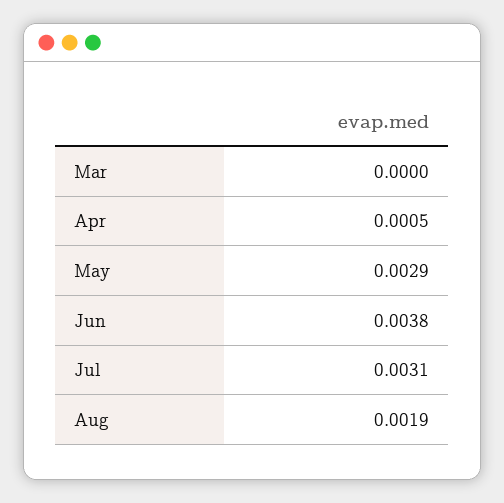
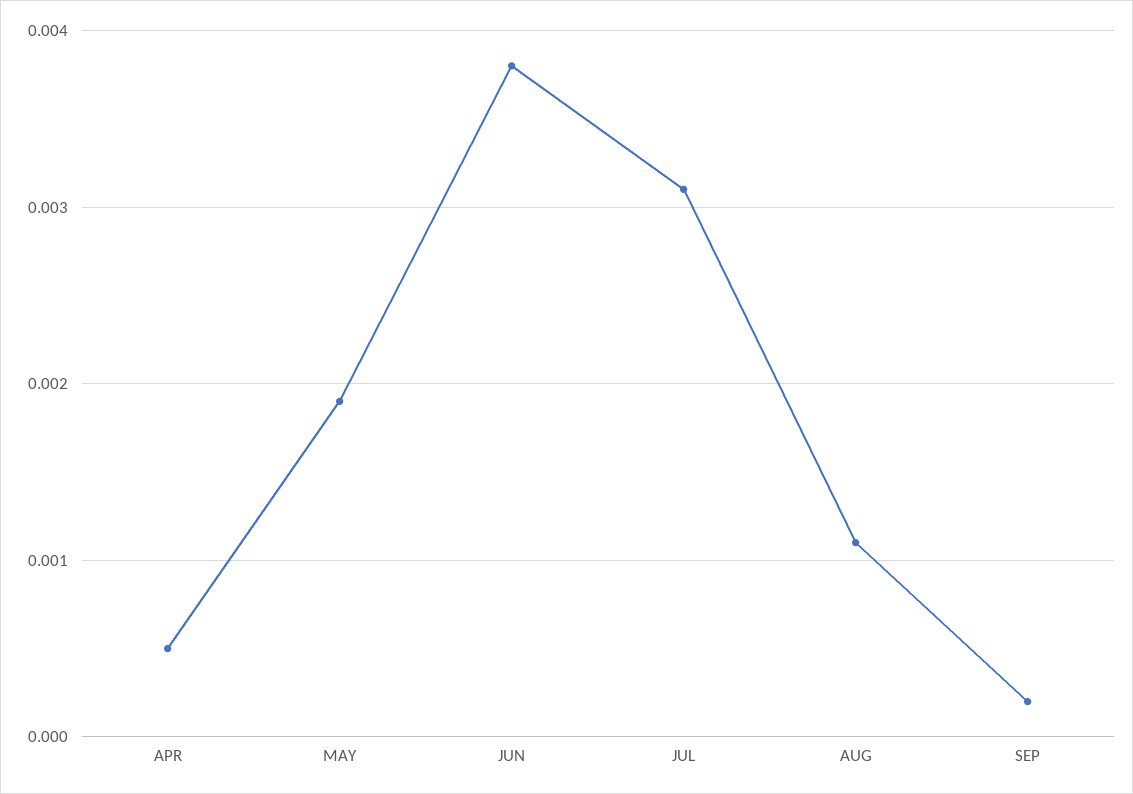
Mar: 0 -> none
May: 0.0029 -> 0.0019
Aug: 0.0019 -> 0.0011
SEP: none -> 0.0002

